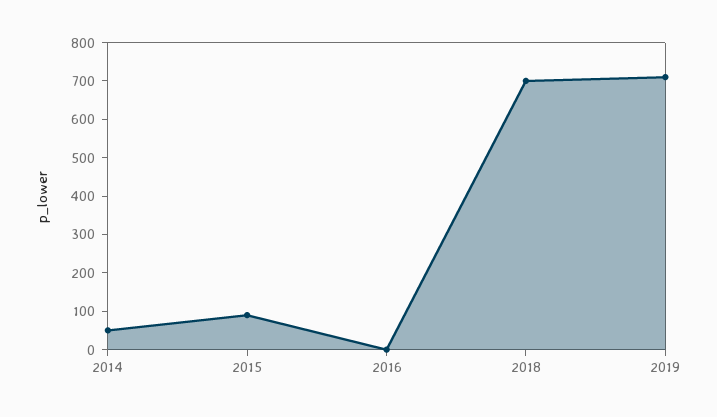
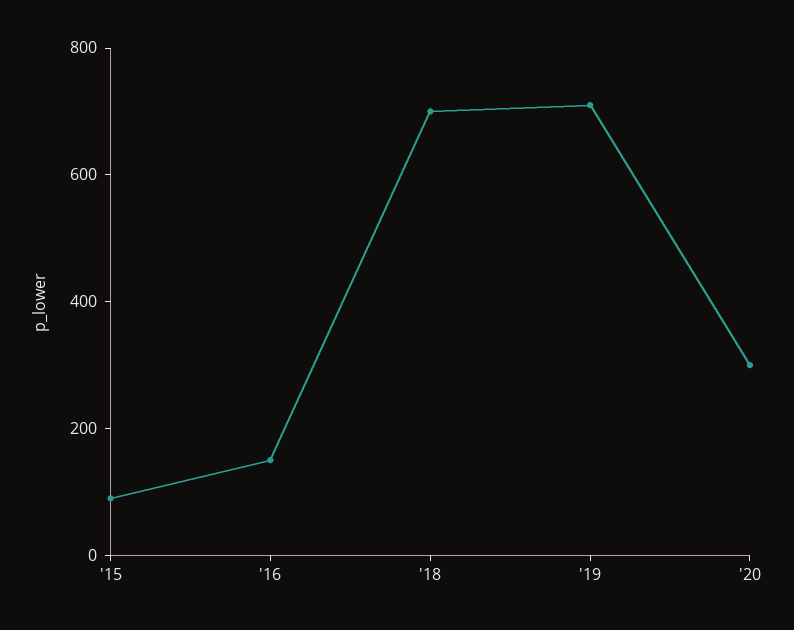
2014: 50 -> none
2016: 0 -> 150
'20: none -> 300

